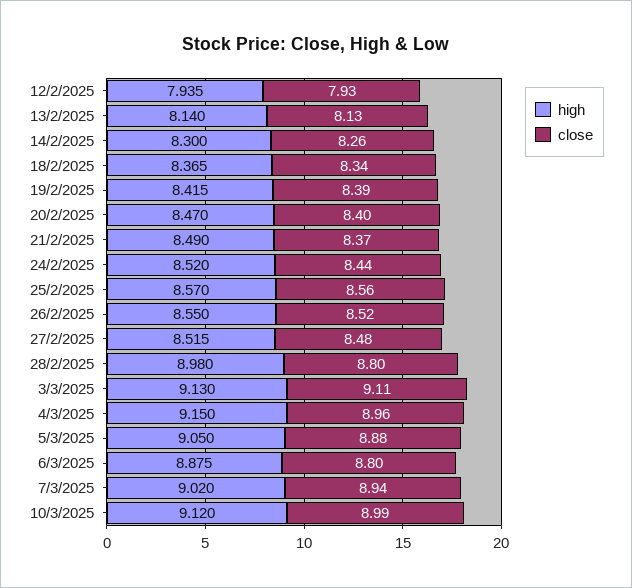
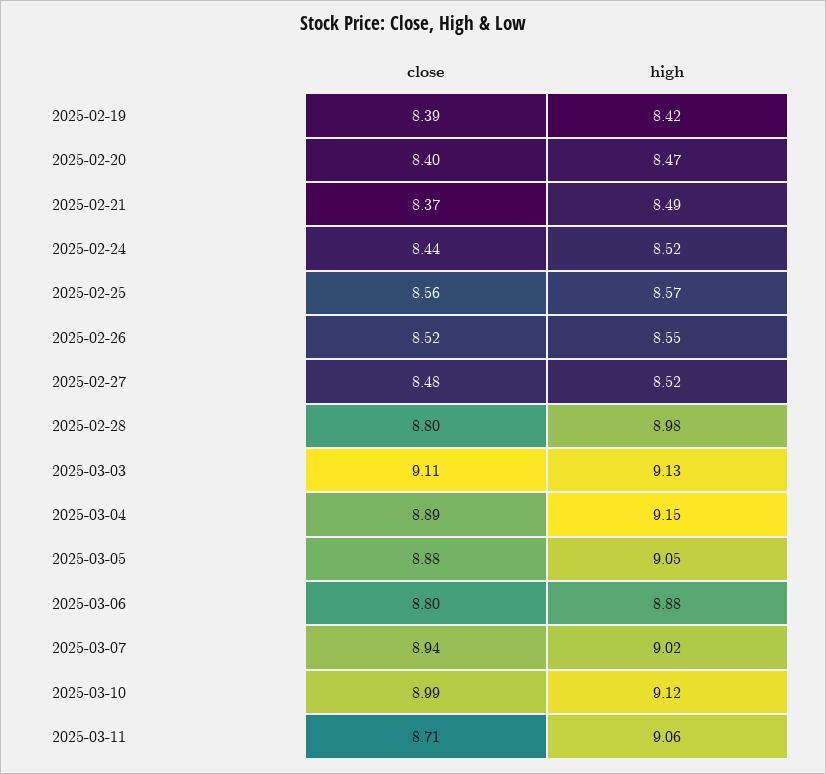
high, 12/2/2025: 7.935 -> none
close, 12/2/2025: 7.93 -> none
high, 13/2/2025: 8.14 -> none
close, 13/2/2025: 8.13 -> none
high, 14/2/2025: 8.3 -> none
close, 14/2/2025: 8.26 -> none
high, 18/2/2025: 8.365 -> none
close, 18/2/2025: 8.34 -> none
close, 4/3/2025: 8.96 -> 8.89
close, 2025-03-11: none -> 8.71
high, 2025-03-11: none -> 9.06

